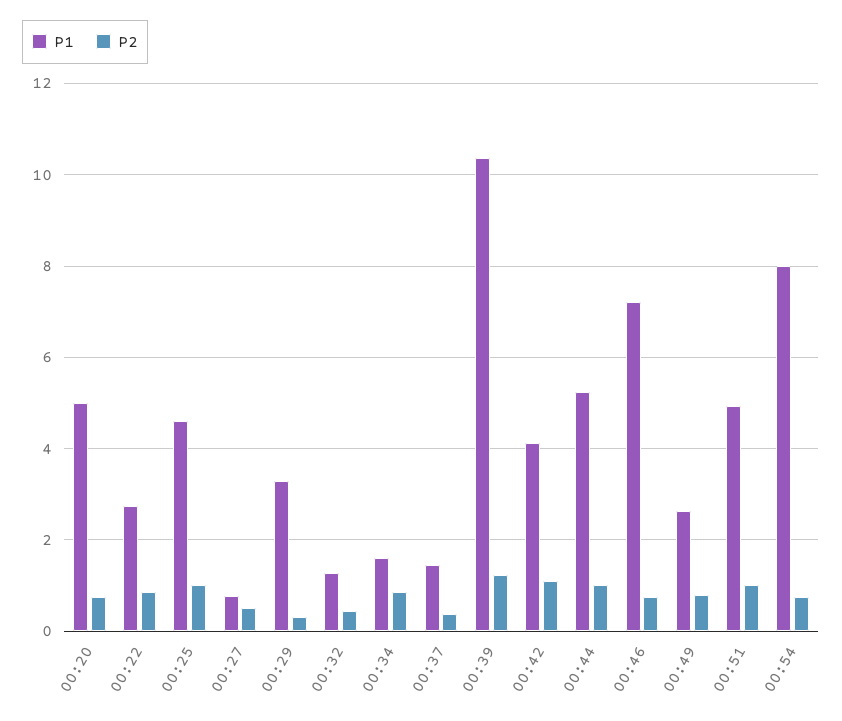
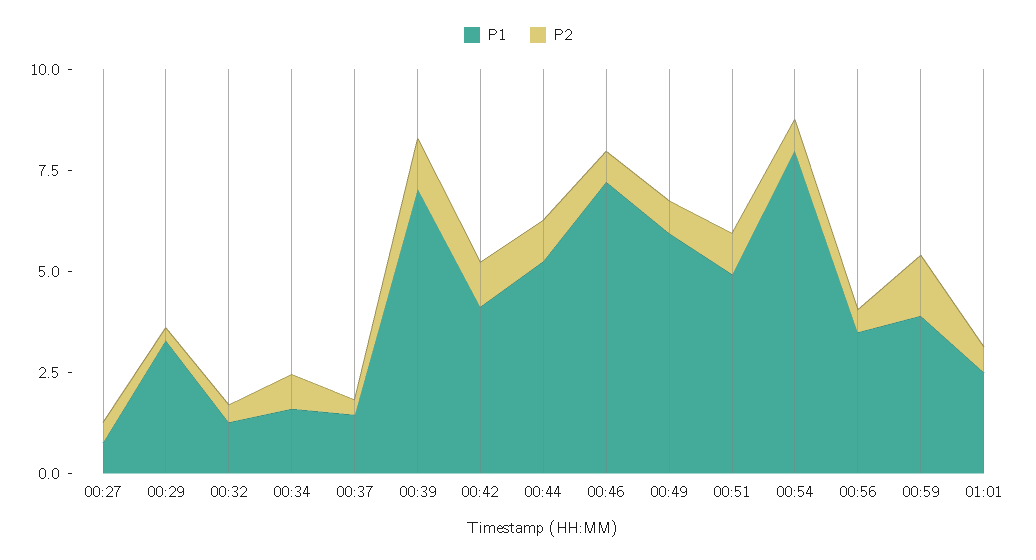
P1, 00:20: 5 -> none
P2, 00:20: 0.8 -> none
P1, 00:22: 2.8 -> none
P2, 00:22: 0.8 -> none
P1, 00:25: 4.6 -> none
P2, 00:25: 1 -> none
P1, 00:39: 10.4 -> 7
P1, 00:49: 2.6 -> 6
P1, 00:56: none -> 3.5
P2, 00:56: none -> 0.5
P1, 00:59: none -> 4
P2, 00:59: none -> 1.5
P1, 01:01: none -> 2.5
P2, 01:01: none -> 0.5

